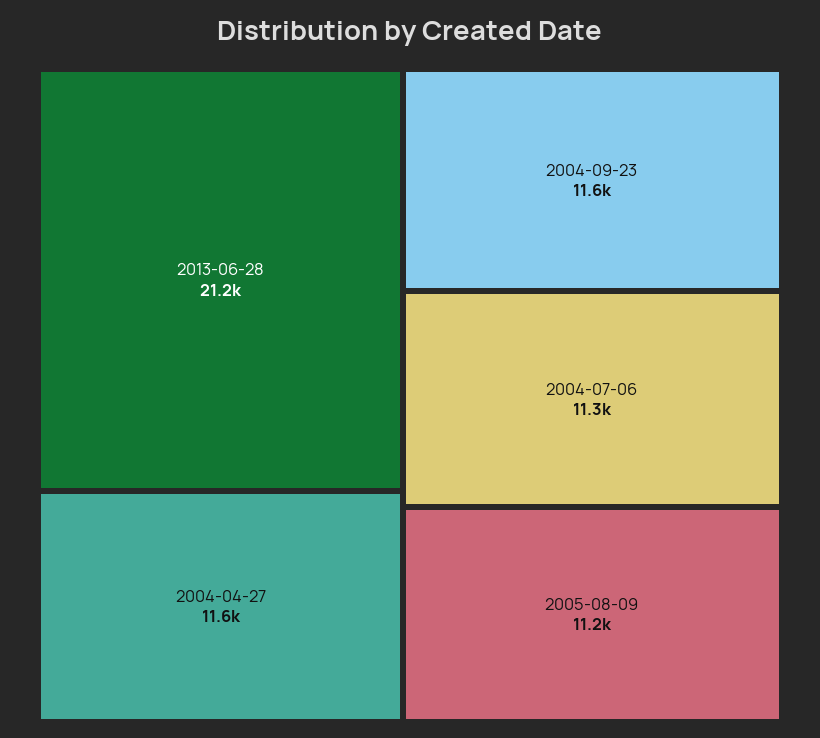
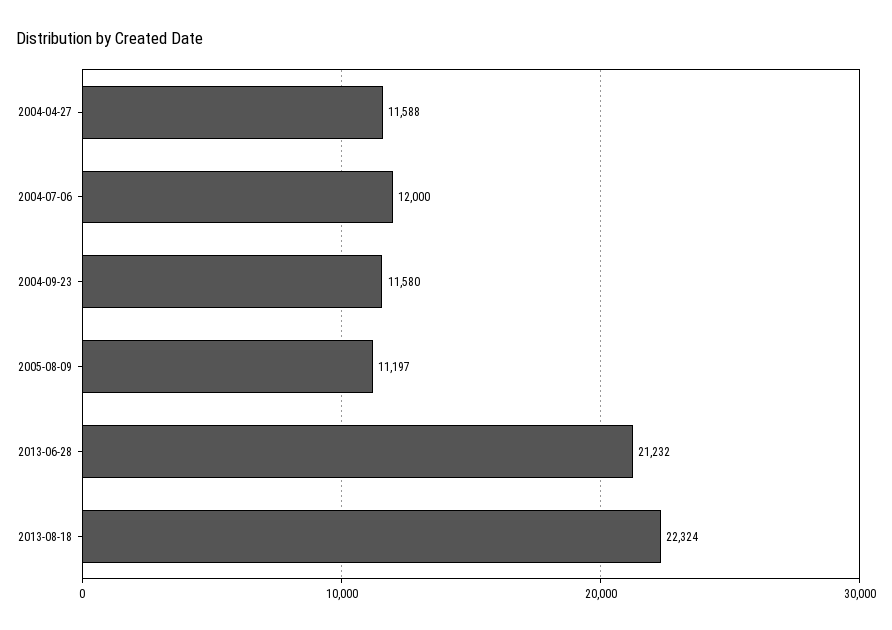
2004-07-06: 11300 -> 12000
2013-08-18: none -> 22324

